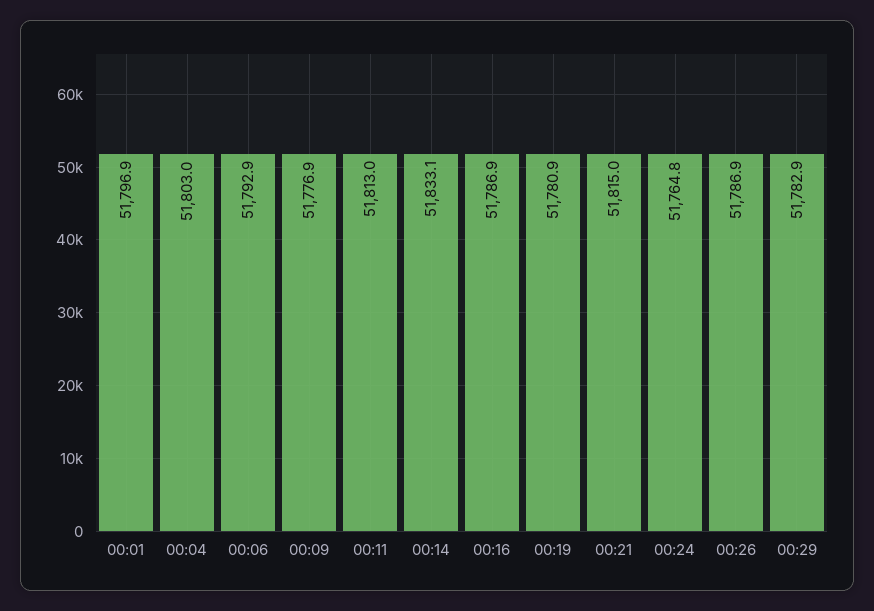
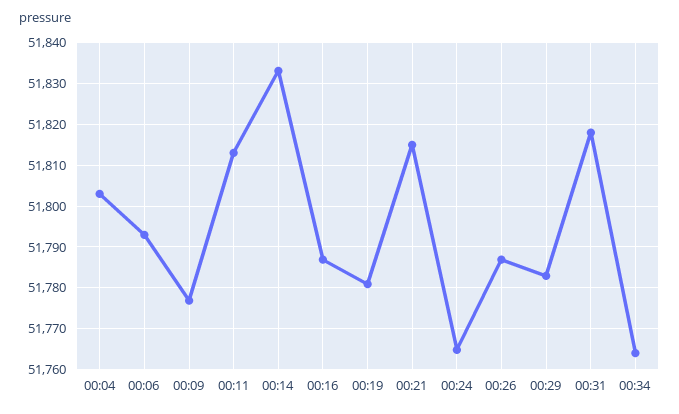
00:01: 51796.9 -> none
00:31: none -> 51818
00:34: none -> 51764

